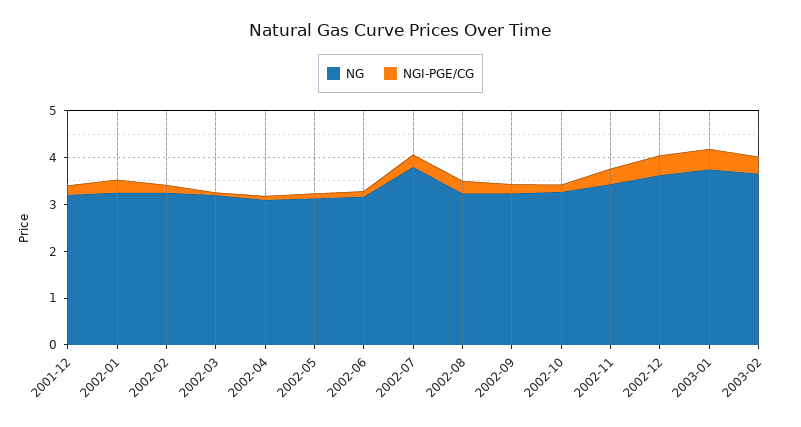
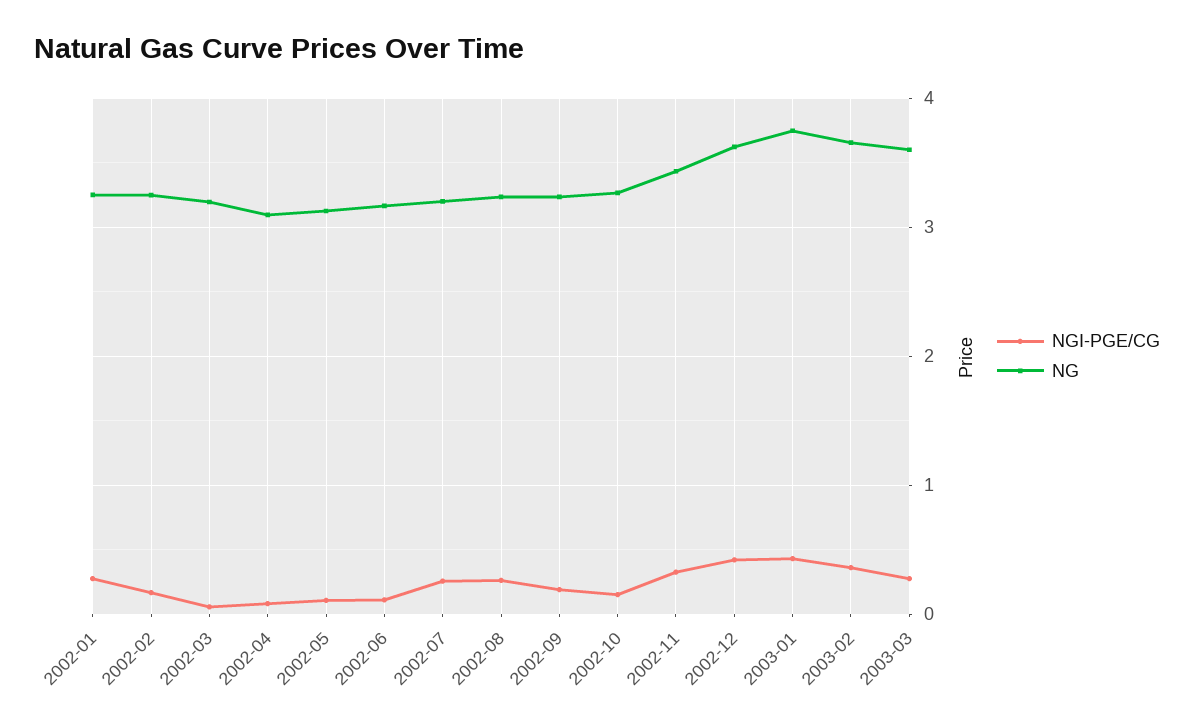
NG, 2001-12: 3.2 -> none
NGI-PGE/CG, 2001-12: 0.2 -> none
NG, 2002-07: 3.8 -> 3.2
NGI-PGE/CG, 2003-03: none -> 0.3
NG, 2003-03: none -> 3.6

